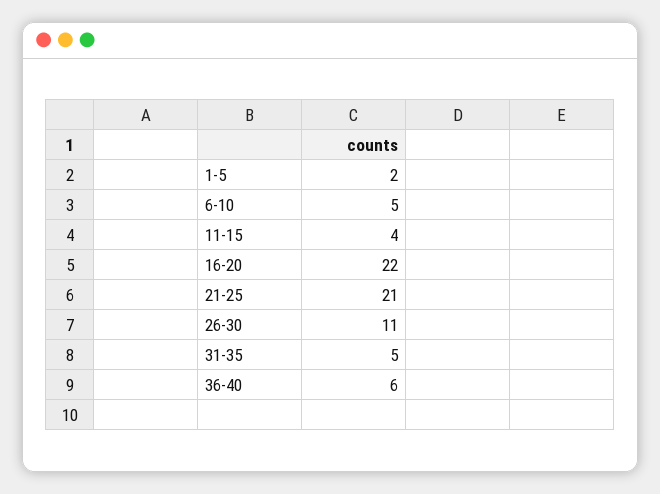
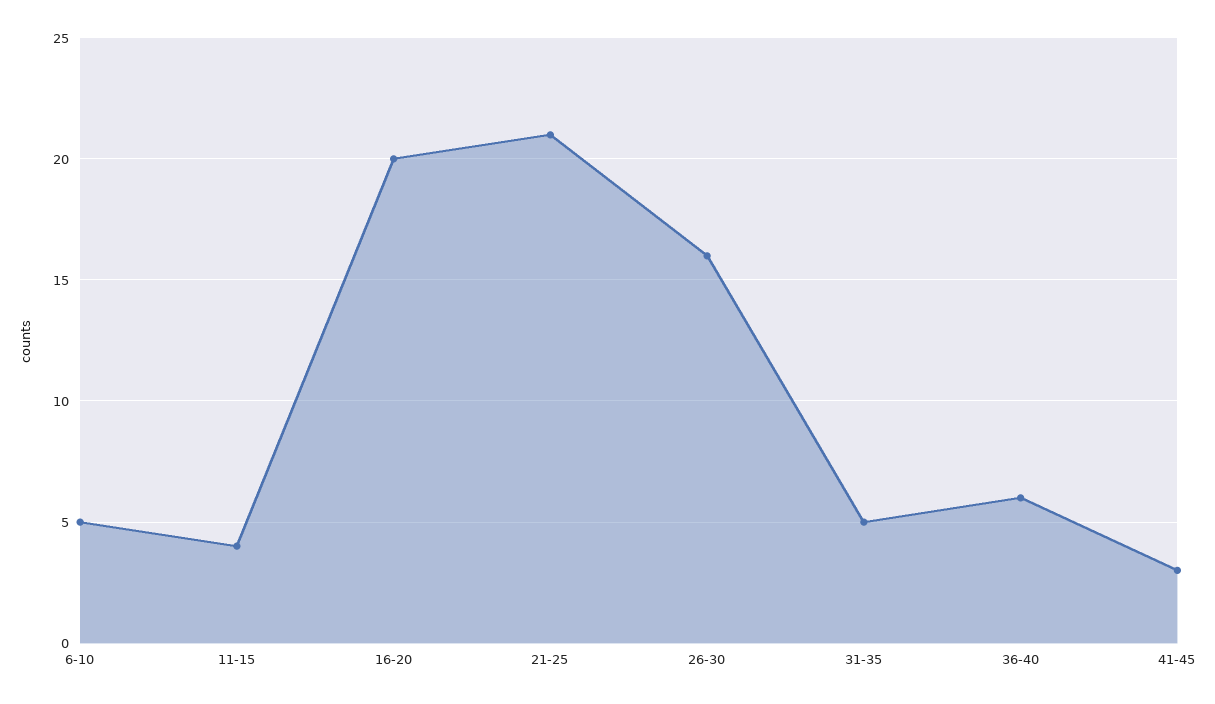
1-5: 2 -> none
16-20: 22 -> 20
26-30: 11 -> 16
41-45: none -> 3

